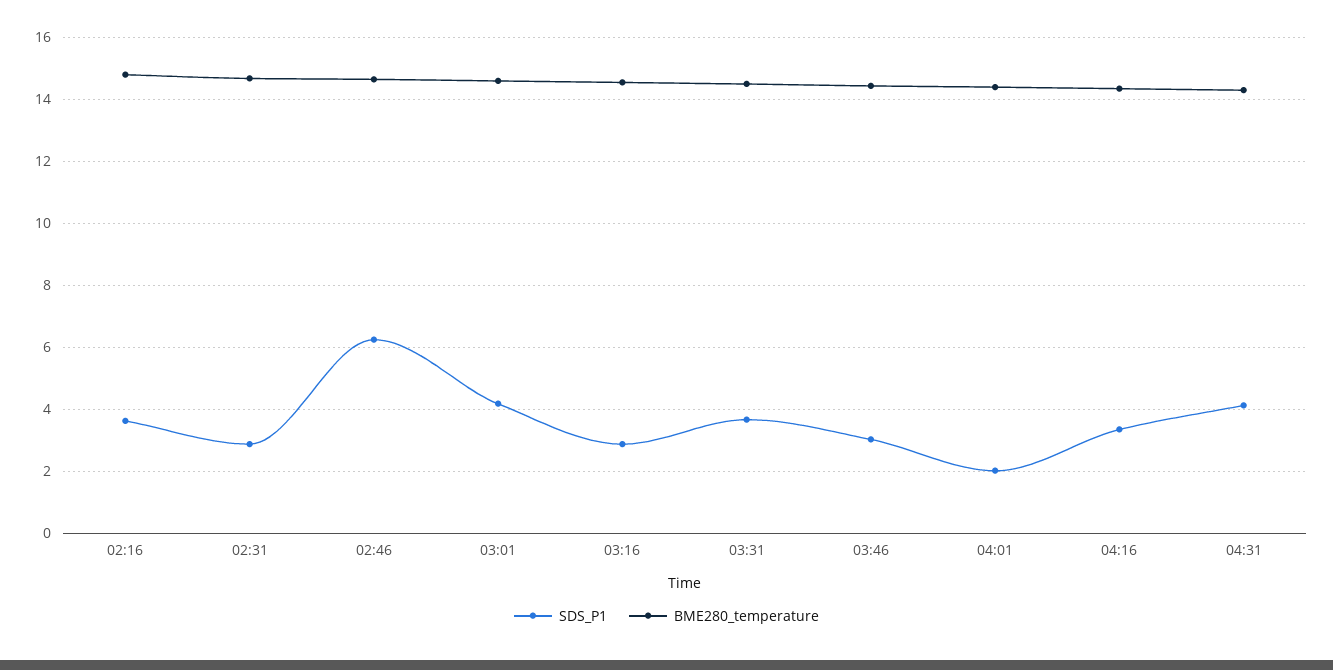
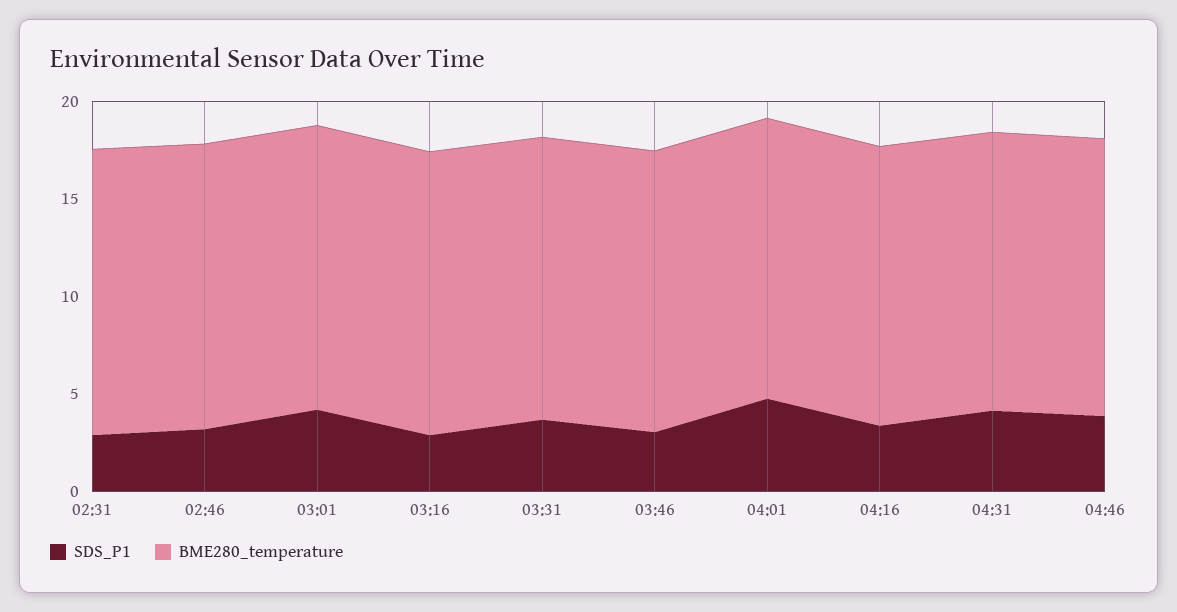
SDS_P1, 02:16: 3.6 -> none
BME280_temperature, 02:16: 14.8 -> none
SDS_P1, 02:46: 6.2 -> 3
SDS_P1, 04:01: 2 -> 5
SDS_P1, 04:46: none -> 4
BME280_temperature, 04:46: none -> 14

